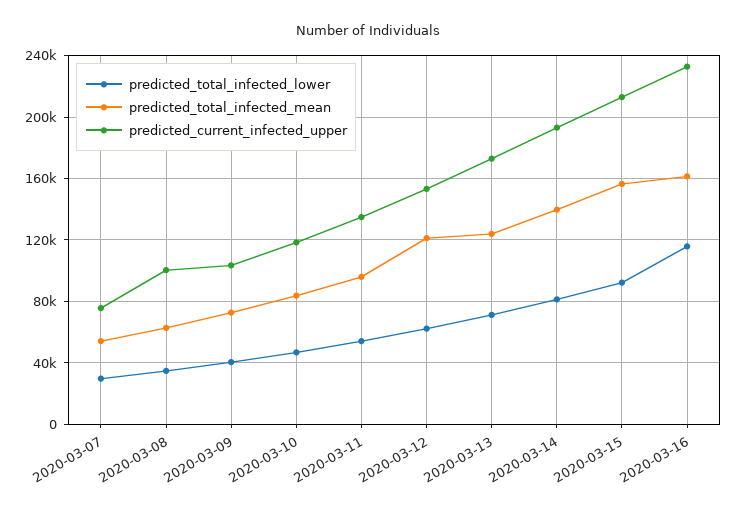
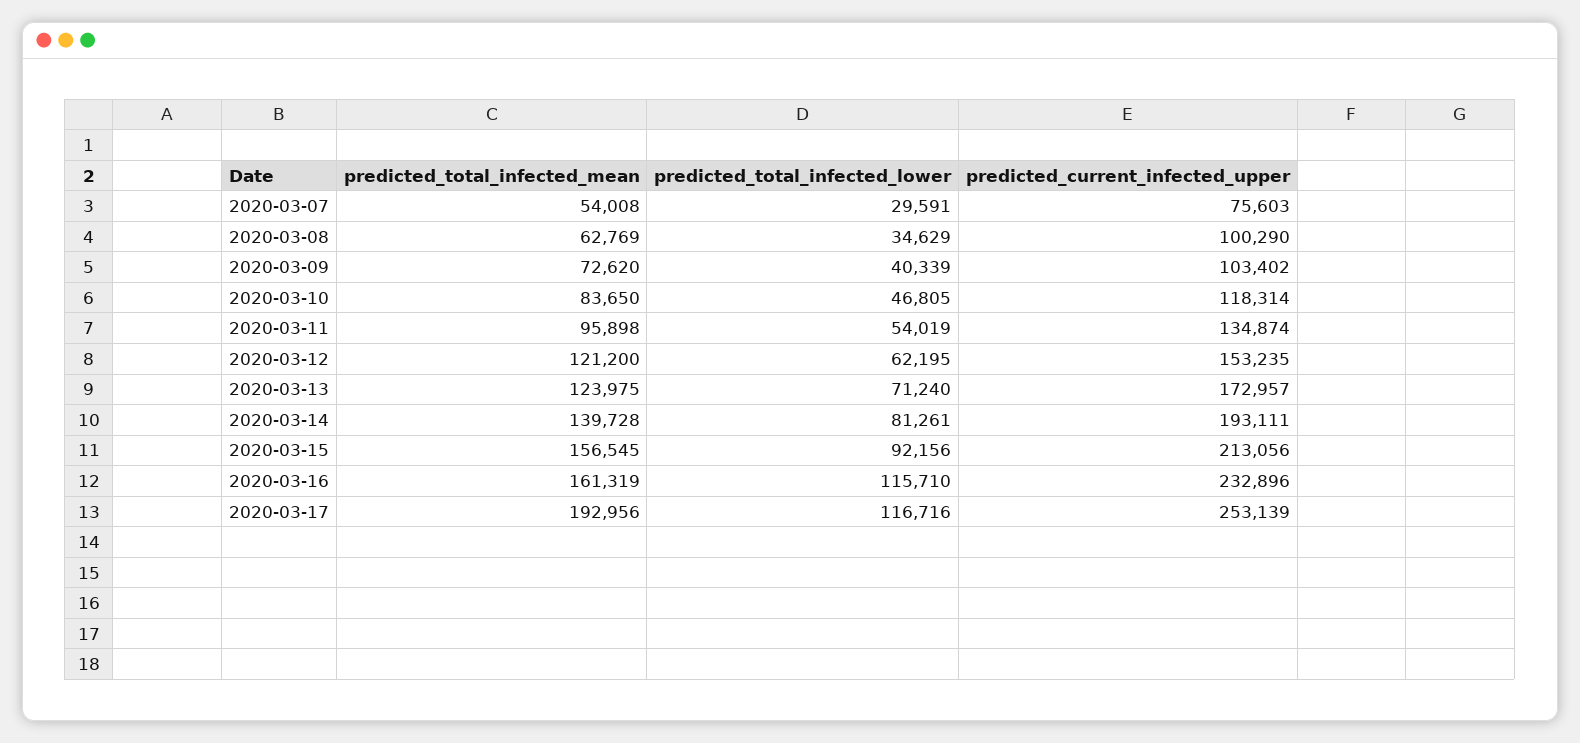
predicted_total_infected_mean, 2020-03-17: none -> 192956
predicted_total_infected_lower, 2020-03-17: none -> 116716
predicted_current_infected_upper, 2020-03-17: none -> 253139

